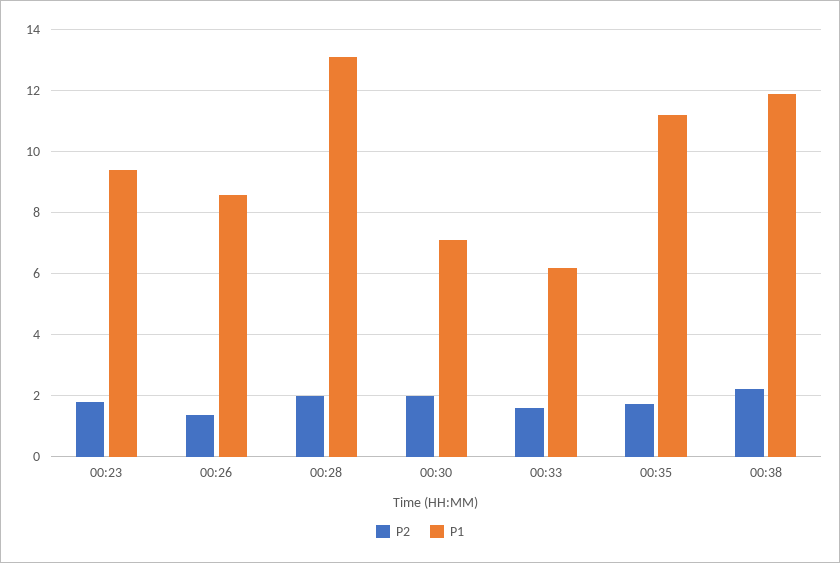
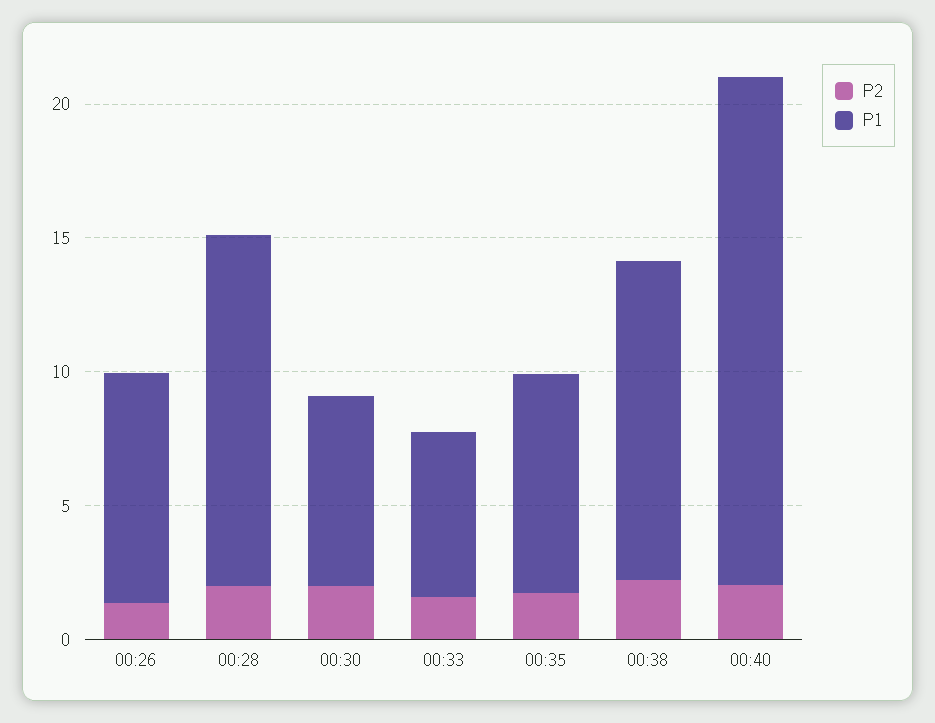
P2, 00:23: 1.8 -> none
P1, 00:23: 9.4 -> none
P1, 00:35: 11.2 -> 8
P2, 00:40: none -> 2
P1, 00:40: none -> 19

